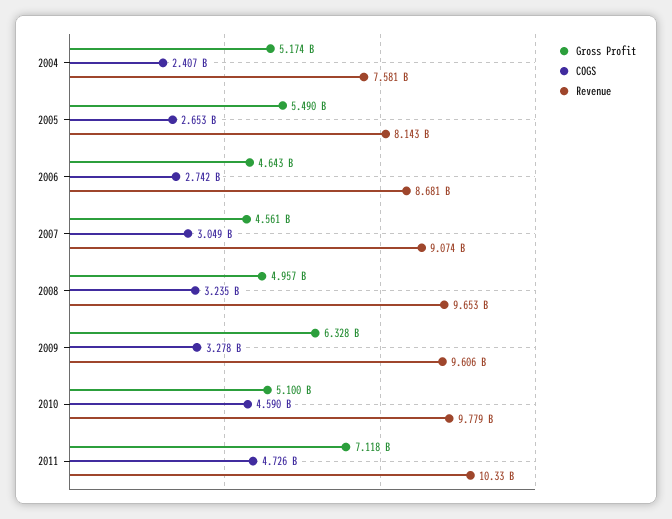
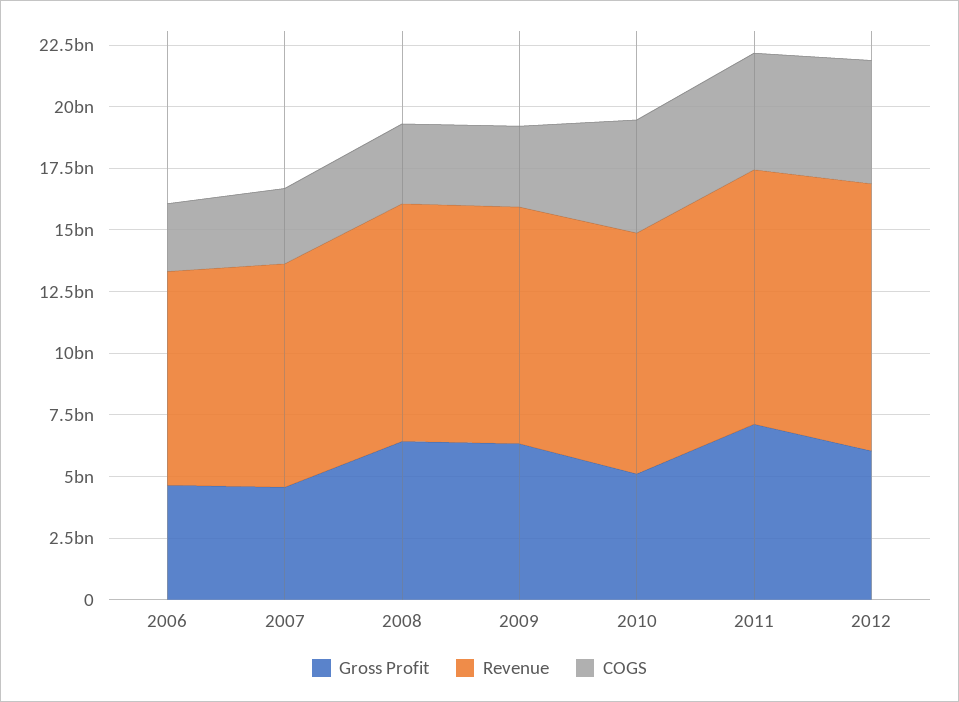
Gross Profit, 2004: 5174000000 -> none
COGS, 2004: 2407000000 -> none
Revenue, 2004: 7581000000 -> none
Gross Profit, 2005: 5490000000 -> none
COGS, 2005: 2653000000 -> none
Revenue, 2005: 8143000000 -> none
Gross Profit, 2008: 4957000000 -> 6500000000
Gross Profit, 2012: none -> 6000000000
Revenue, 2012: none -> 11000000000
COGS, 2012: none -> 5000000000

